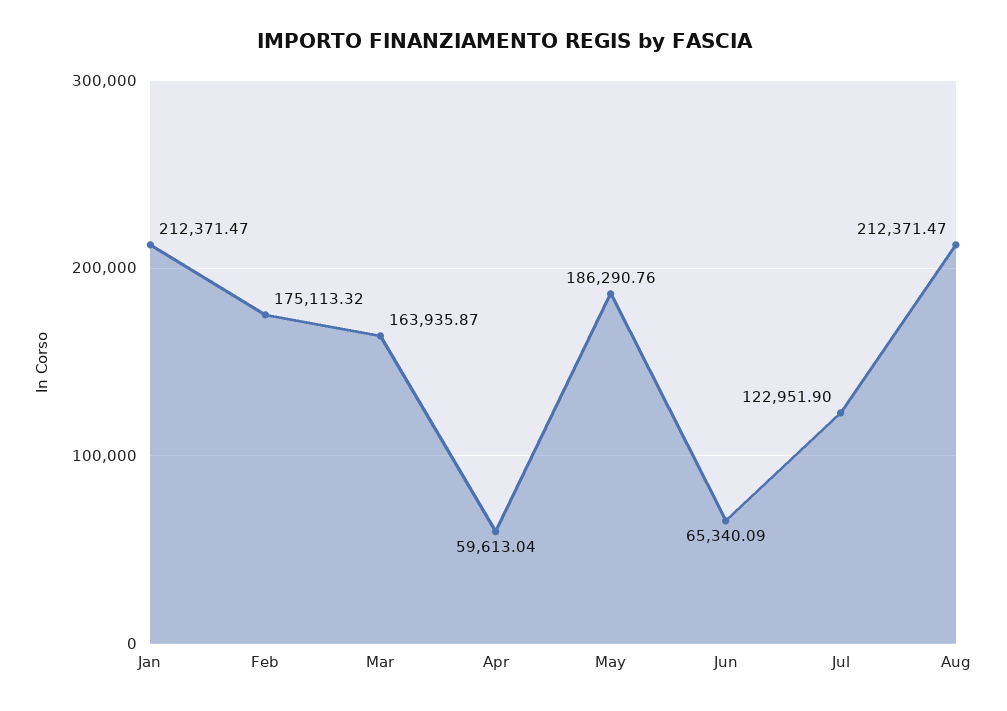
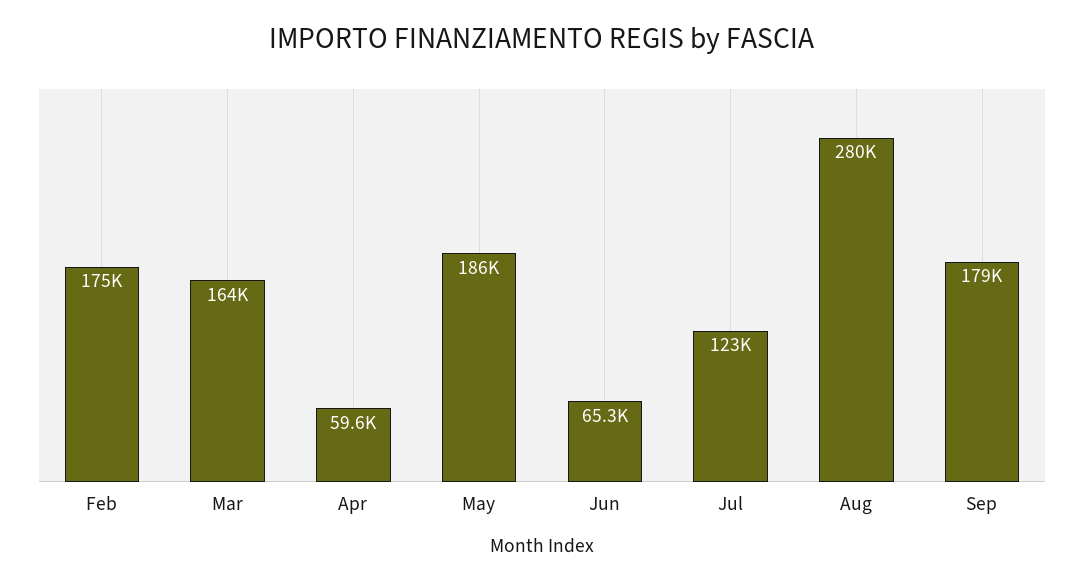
Jan: 212371.47 -> none
Aug: 212371.47 -> 280000
Sep: none -> 179000

